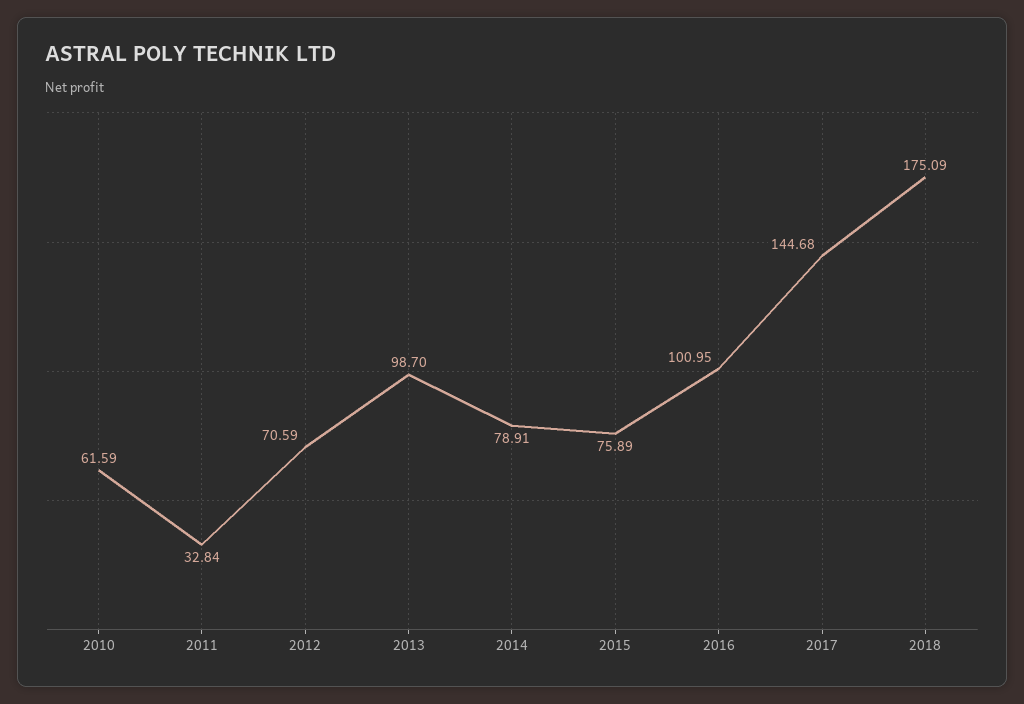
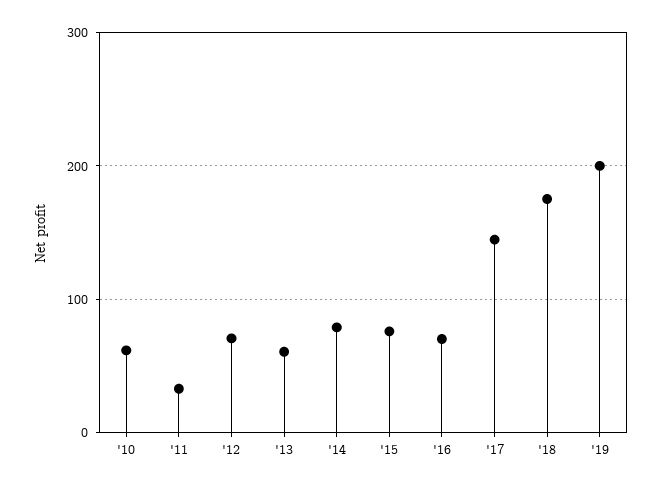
2013: 98.7 -> 60
2016: 100.95 -> 70
'19: none -> 200

